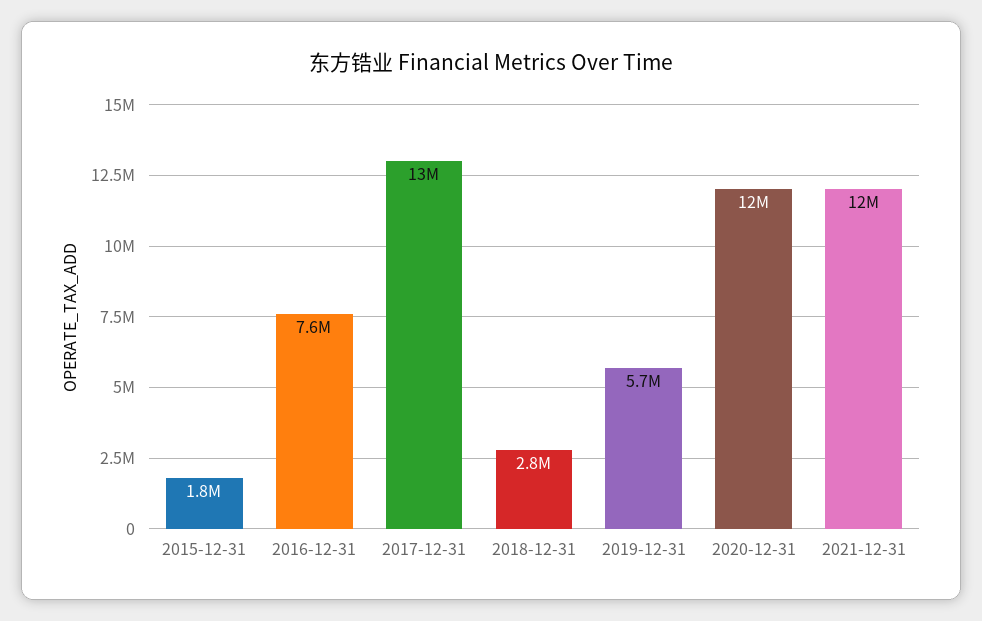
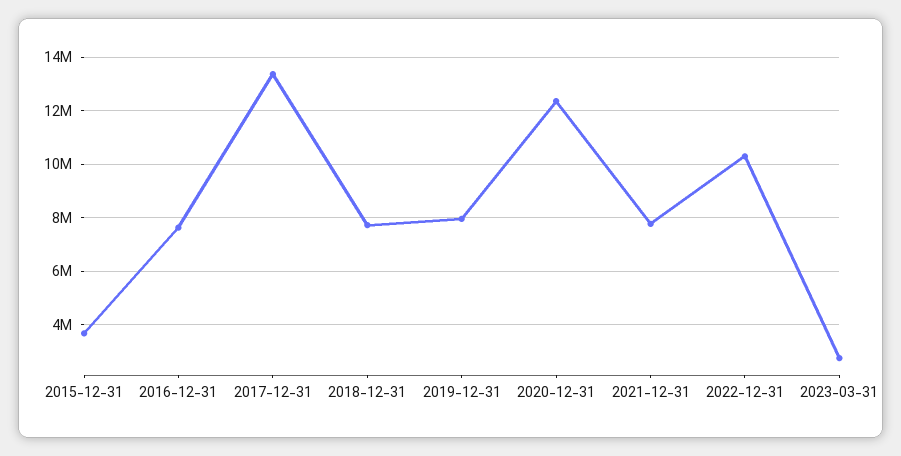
2015-12-31: 1800000 -> 3750000
2018-12-31: 2800000 -> 7750000
2019-12-31: 5700000 -> 8000000
2021-12-31: 12000000 -> 7750000
2022-12-31: none -> 10250000
2023-03-31: none -> 2750000

